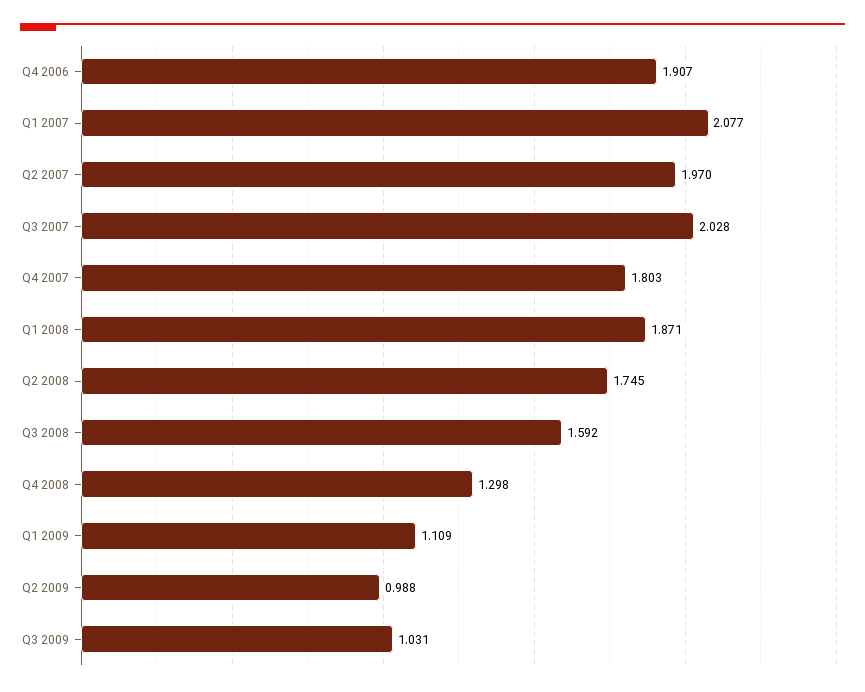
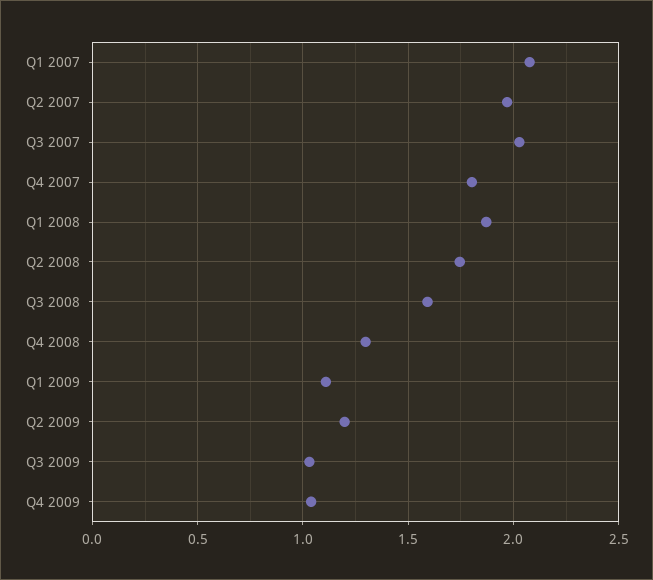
Q4 2006: 1.907 -> none
Q2 2009: 0.988 -> 1.2
Q4 2009: none -> 1.05

